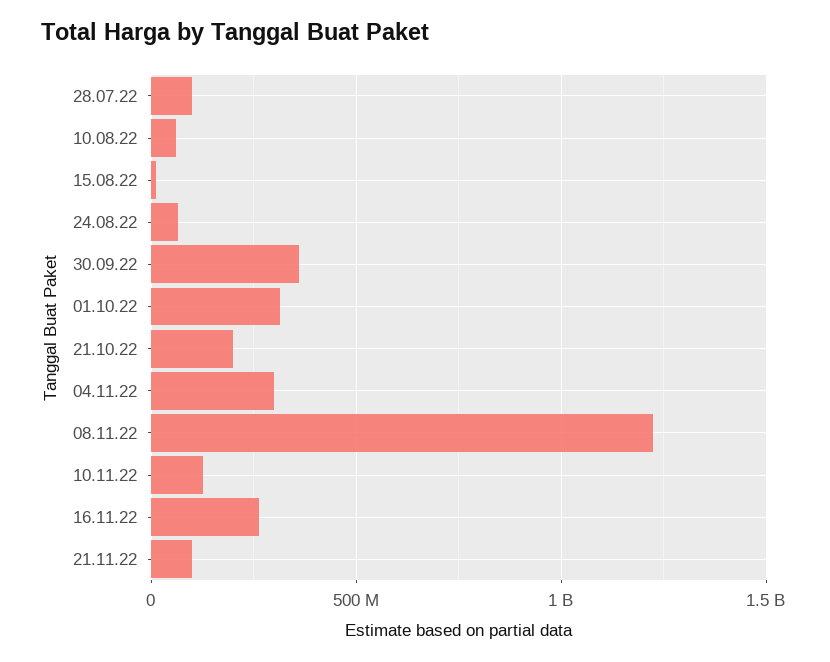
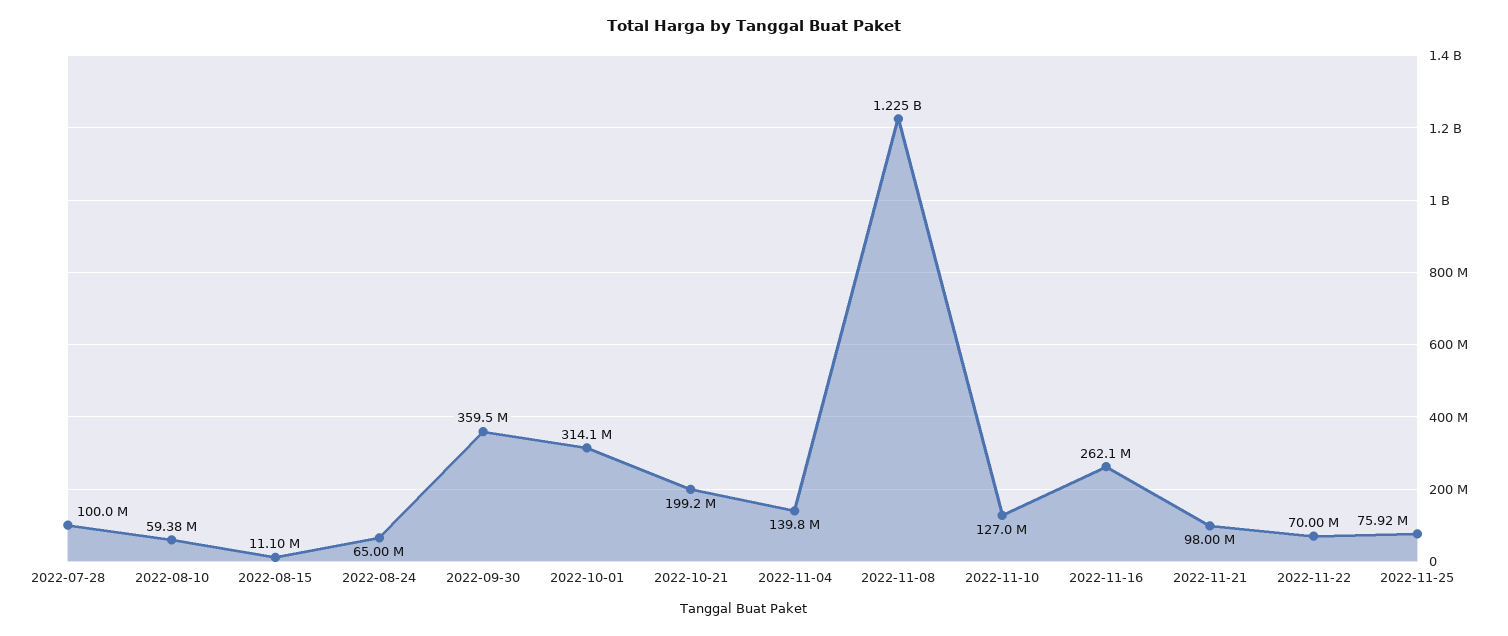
04.11.22: 300000000 -> 139800000
2022-11-22: none -> 70000000
2022-11-25: none -> 75920000

